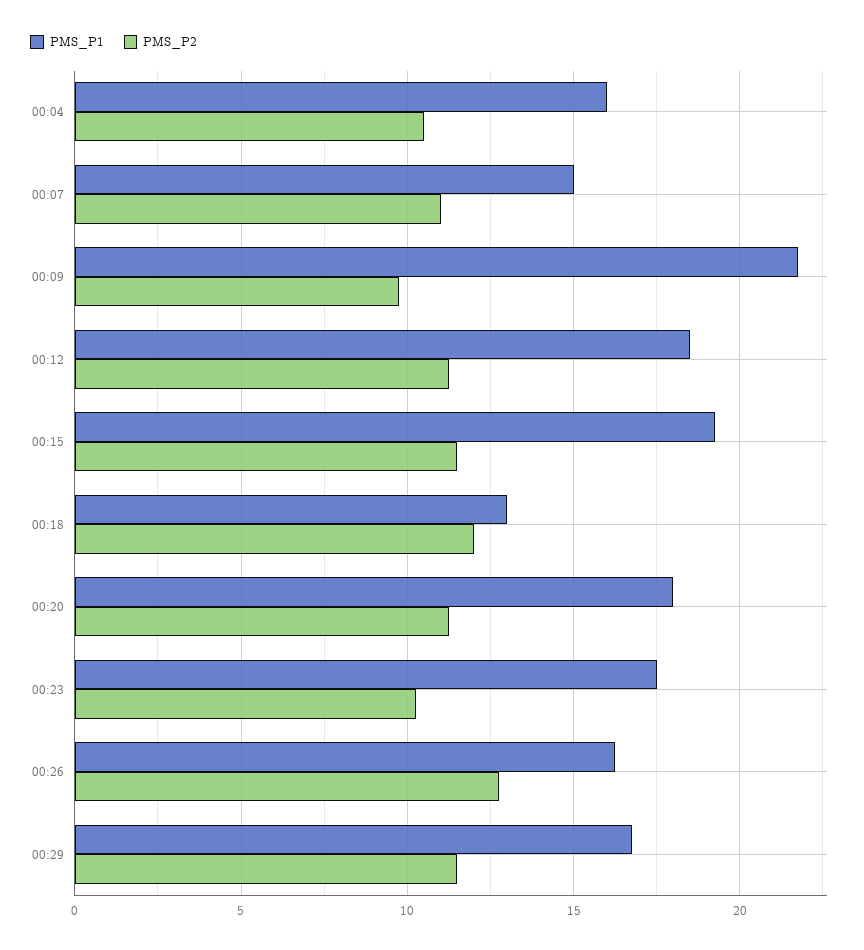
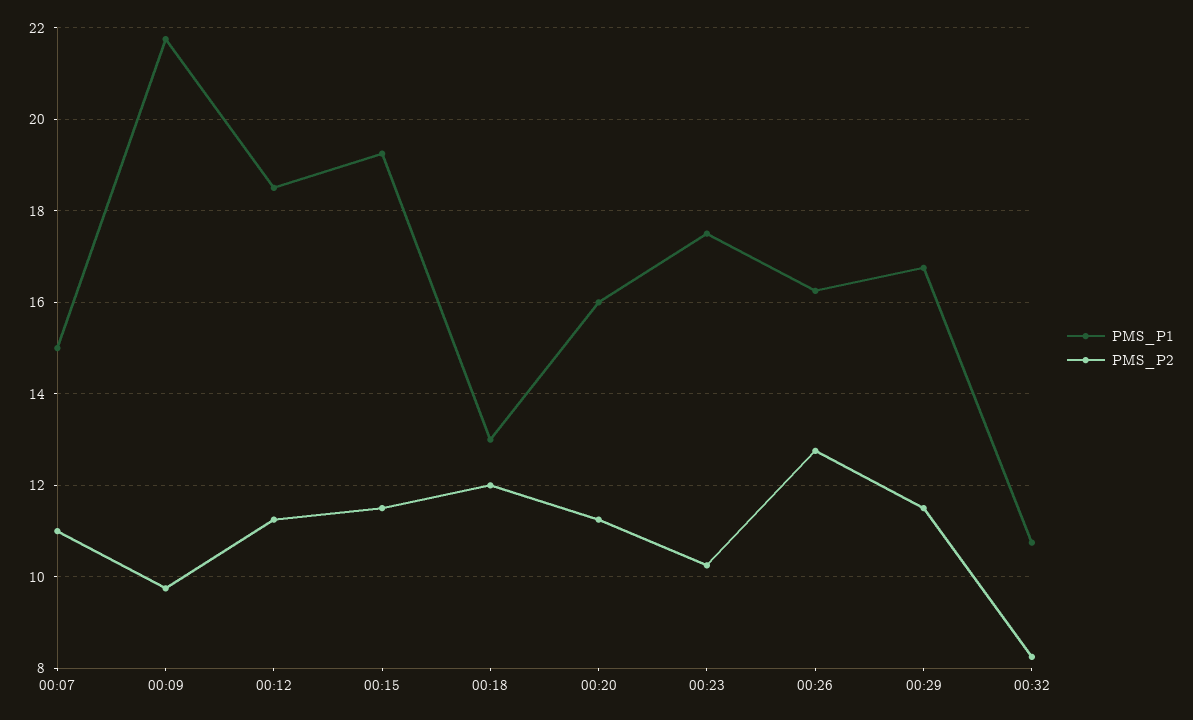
PMS_P1, 00:04: 16 -> none
PMS_P2, 00:04: 10.5 -> none
PMS_P1, 00:20: 18 -> 16
PMS_P1, 00:32: none -> 10.8
PMS_P2, 00:32: none -> 8.2

